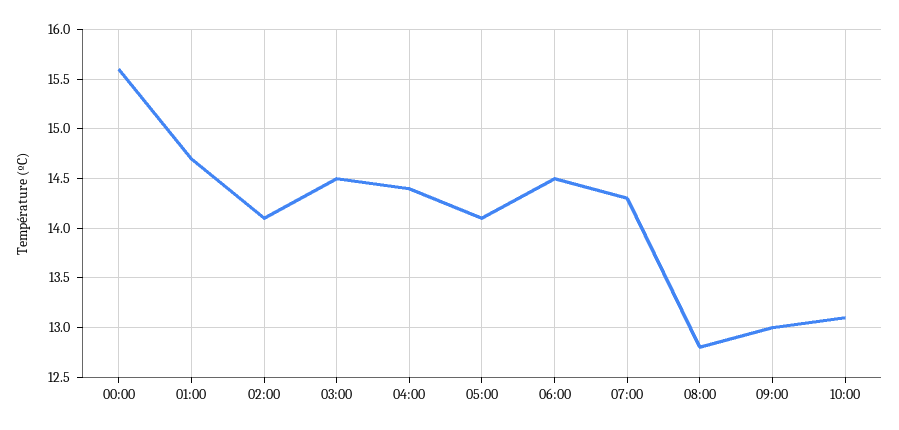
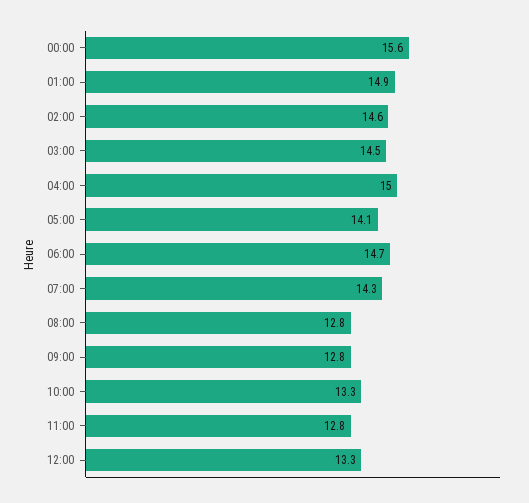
01:00: 14.7 -> 14.9
02:00: 14.1 -> 14.6
04:00: 14.4 -> 15
06:00: 14.5 -> 14.7
09:00: 13 -> 12.8
10:00: 13.1 -> 13.3
11:00: none -> 12.8
12:00: none -> 13.3

